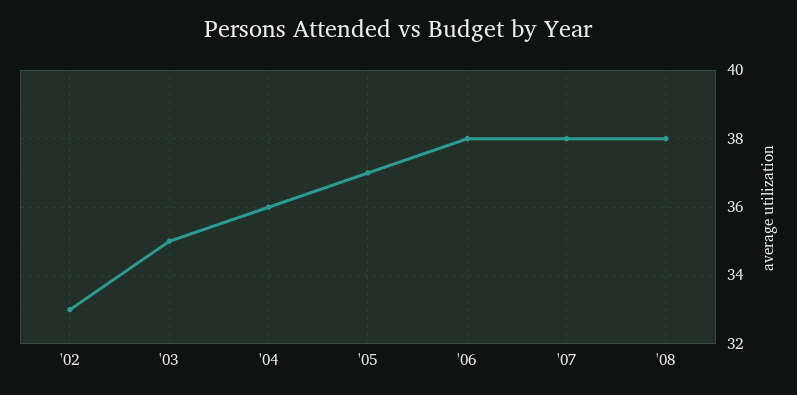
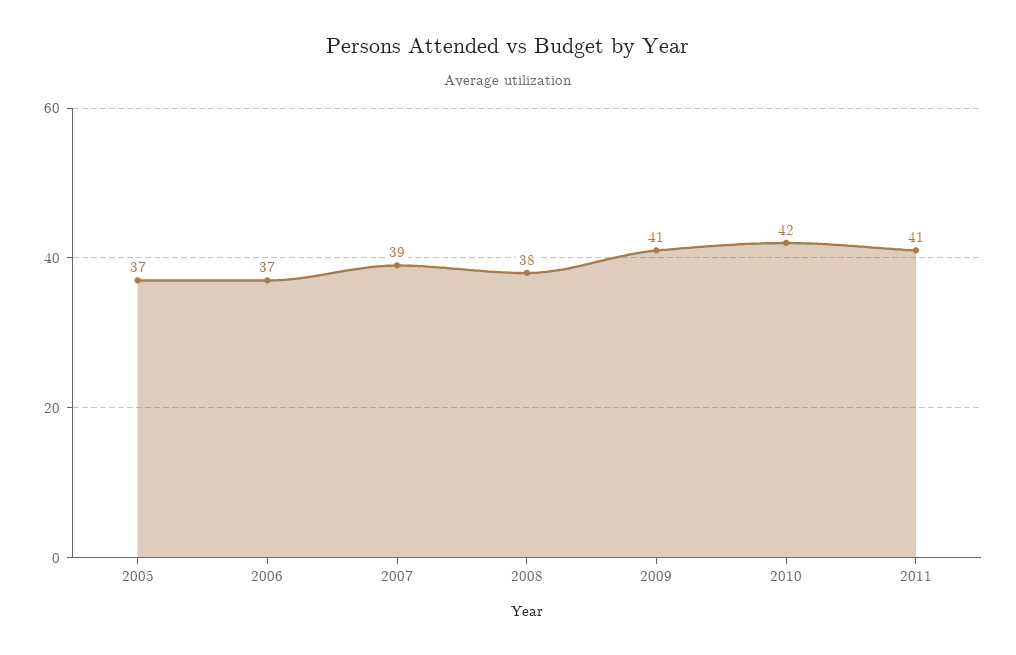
'02: 33 -> none
'03: 35 -> none
'04: 36 -> none
'06: 38 -> 37
'07: 38 -> 39
2009: none -> 41
2010: none -> 42
2011: none -> 41

